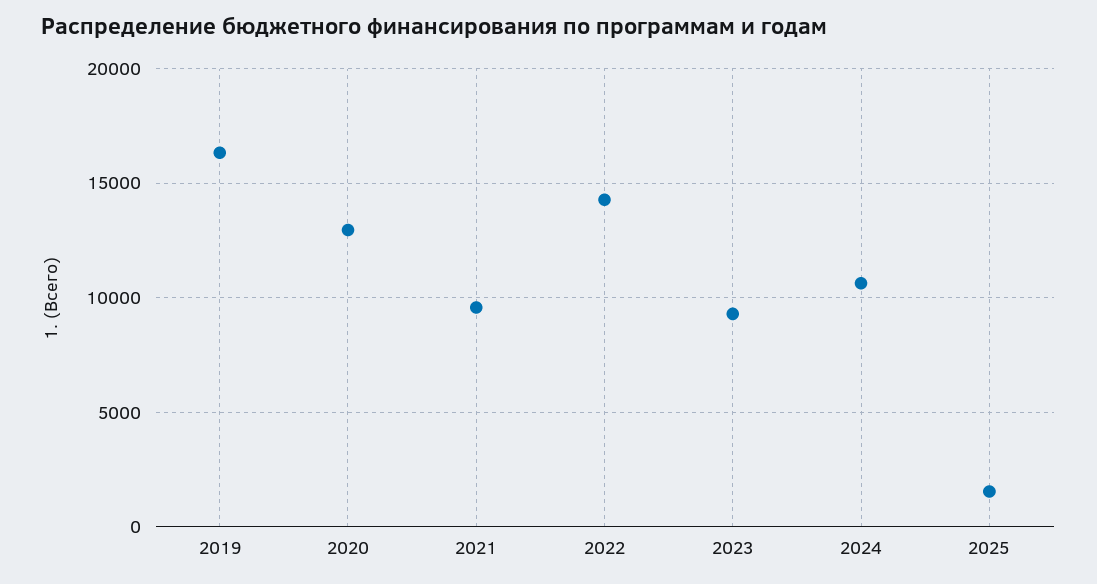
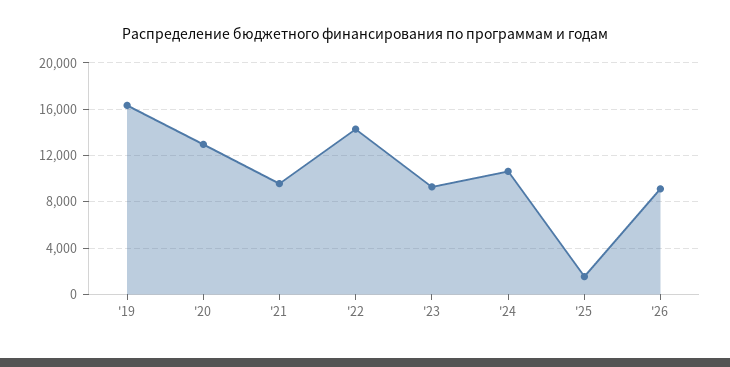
'26: none -> 9000

